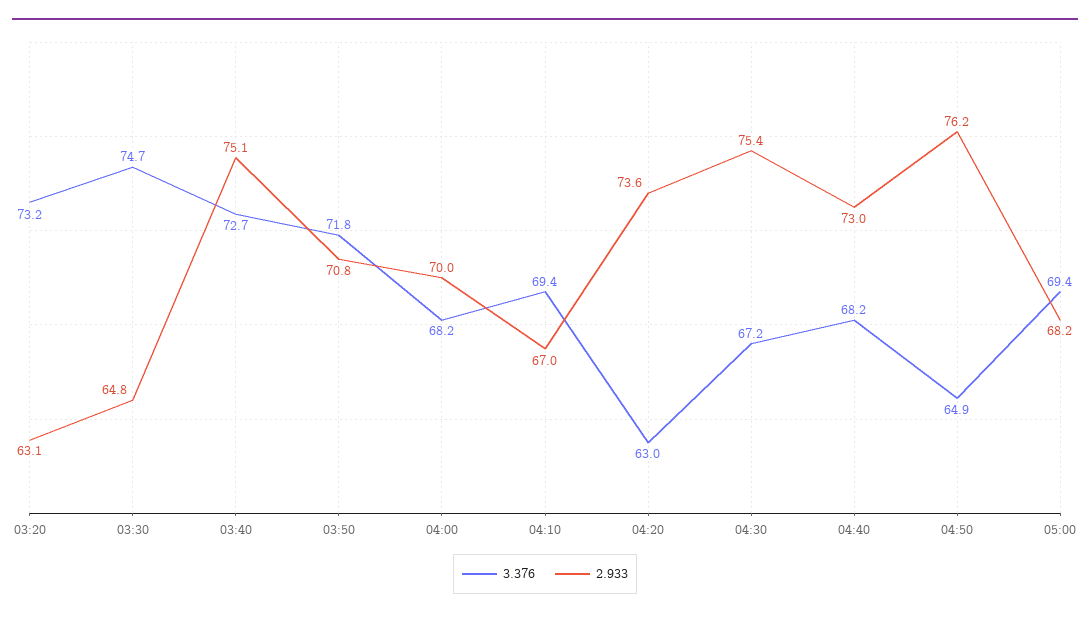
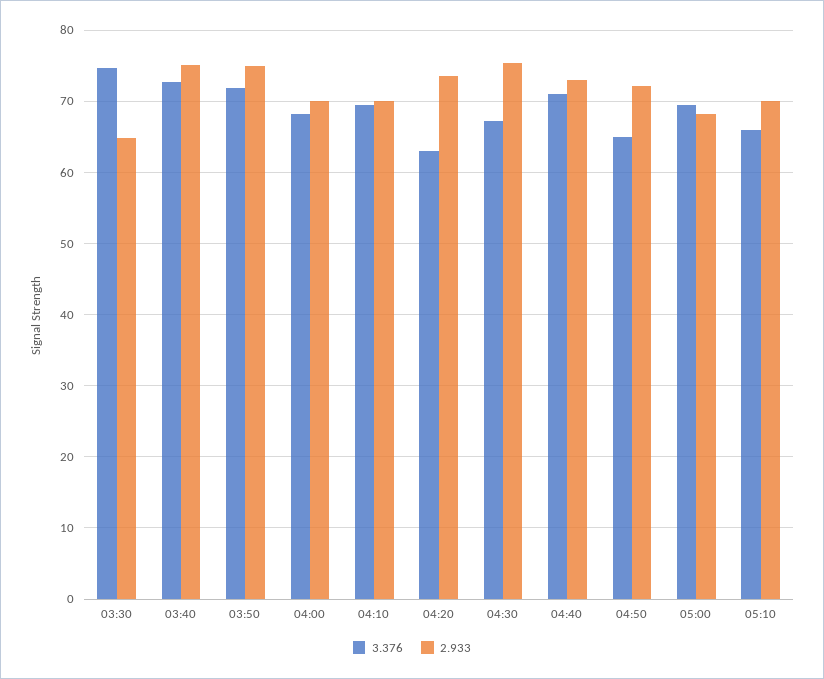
3.376, 03:20: 73.2 -> none
2.933, 03:20: 63.1 -> none
2.933, 03:50: 70.8 -> 75
2.933, 04:10: 67 -> 70
3.376, 04:40: 68.2 -> 71
2.933, 04:50: 76.2 -> 72
3.376, 05:10: none -> 66
2.933, 05:10: none -> 70

